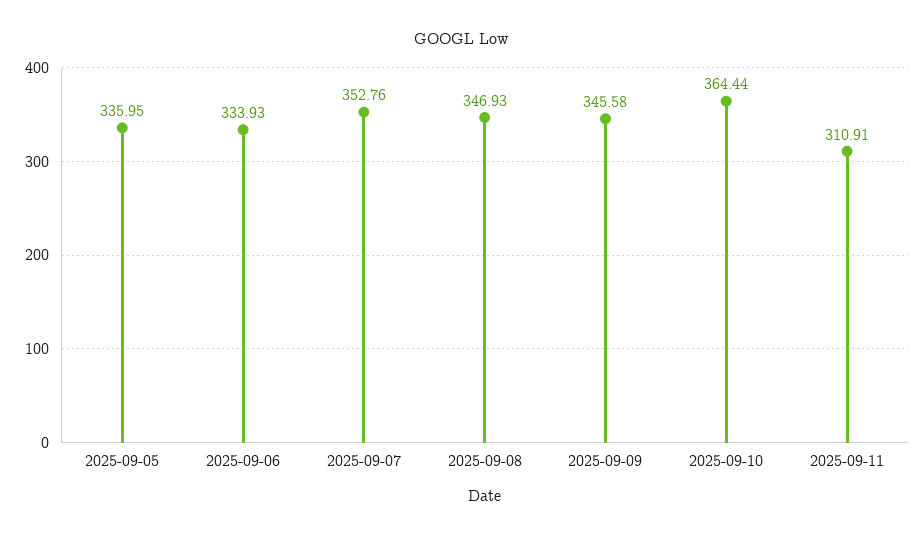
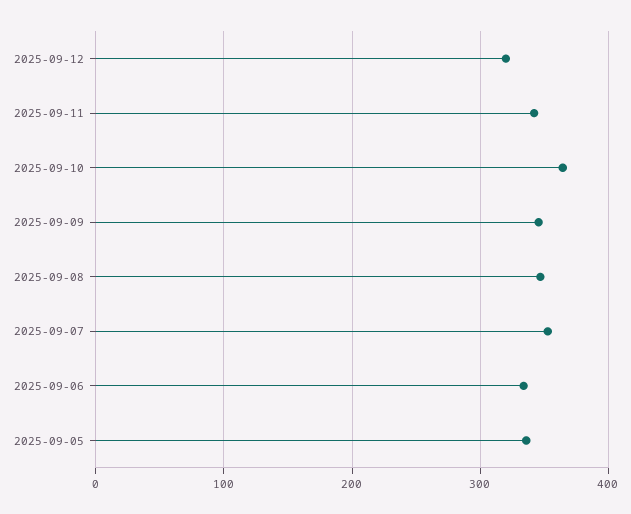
2025-09-11: 310.91 -> 340
2025-09-12: none -> 320

